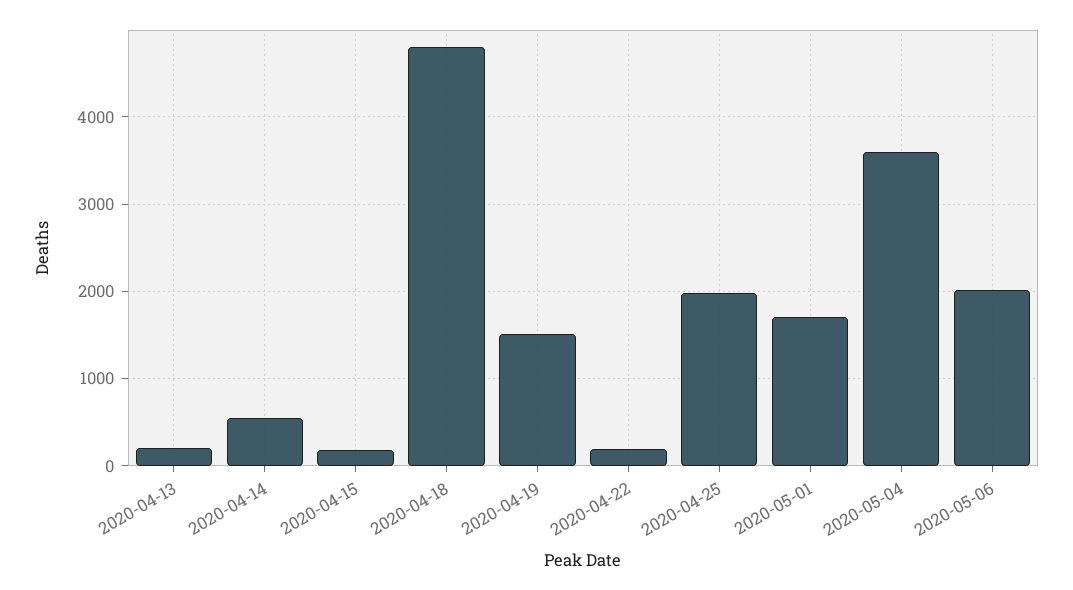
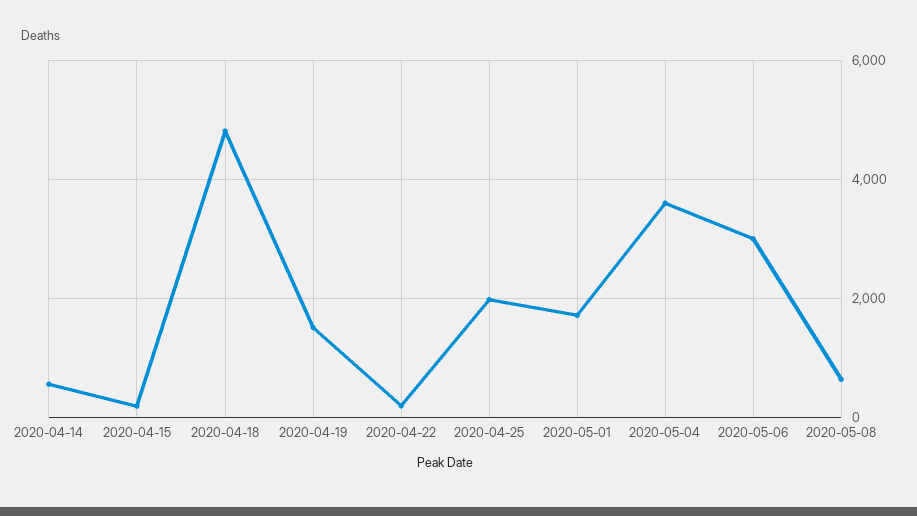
2020-04-13: 200 -> none
2020-05-06: 2000 -> 3000
2020-05-08: none -> 600

